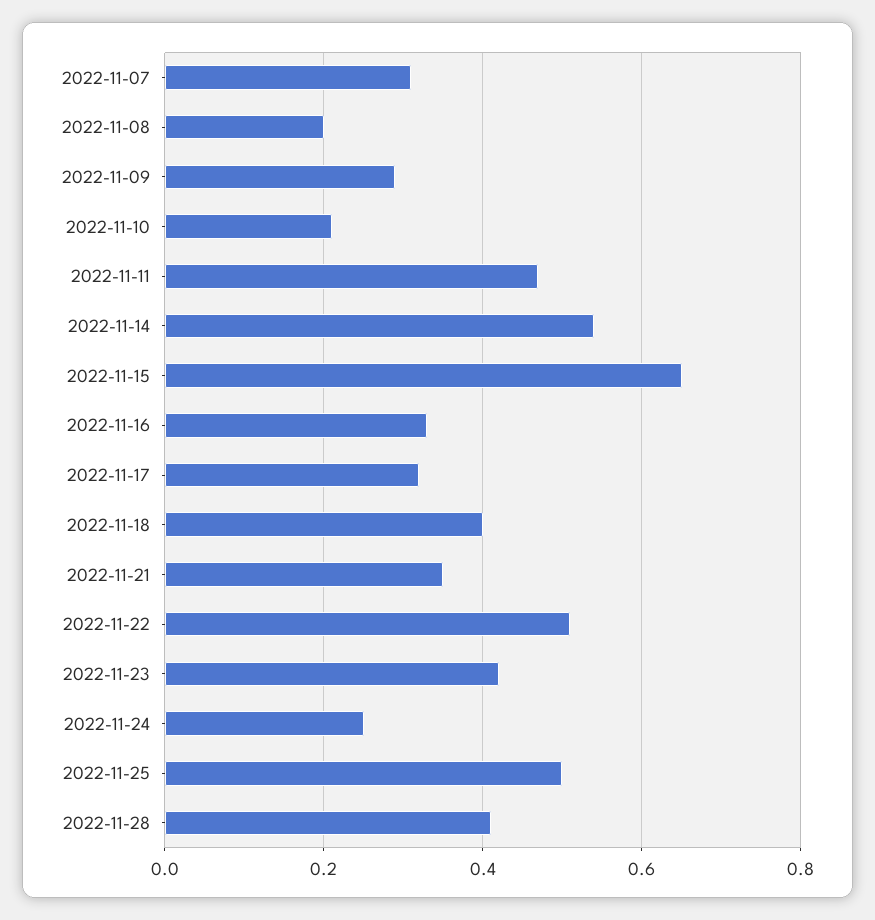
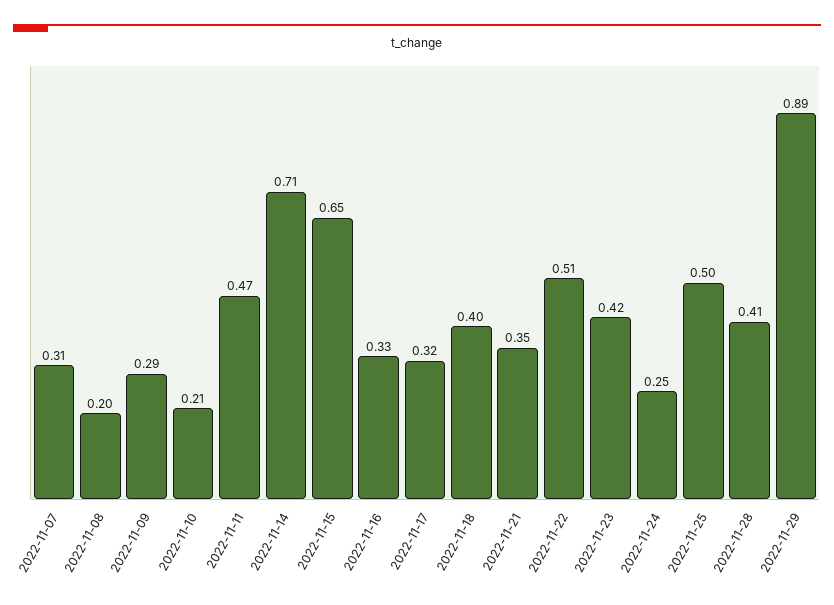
2022-11-14: 0.55 -> 0.71
2022-11-29: none -> 0.89

